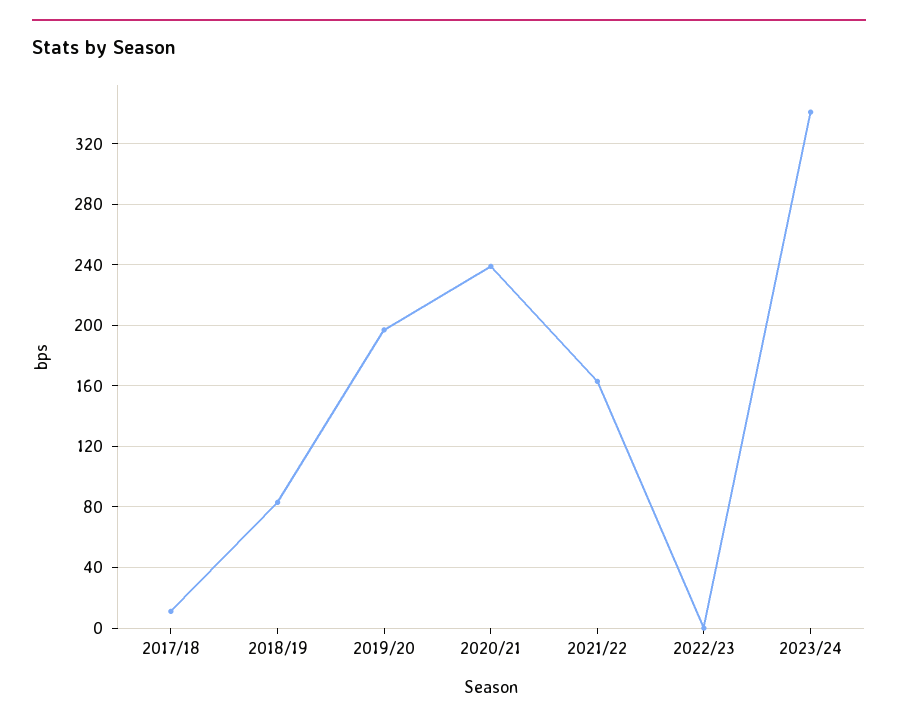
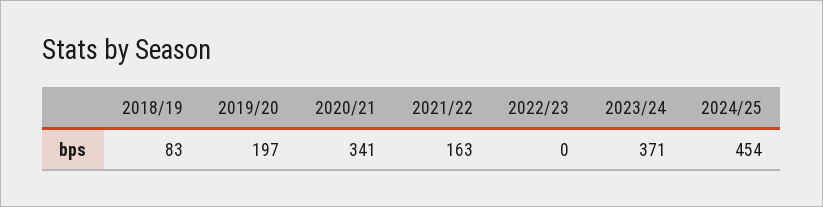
2017/18: 10 -> none
2020/21: 240 -> 341
2023/24: 340 -> 371
2024/25: none -> 454

